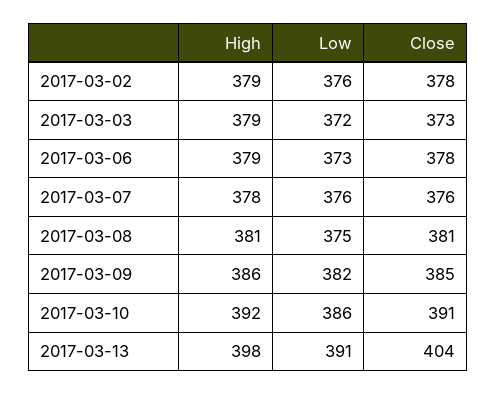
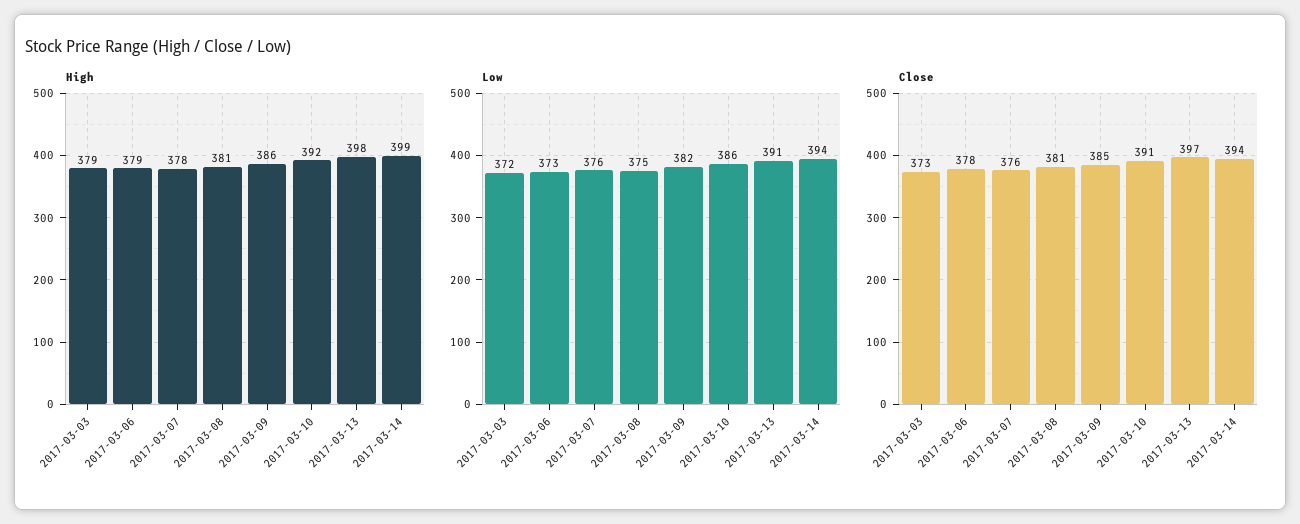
High, 2017-03-02: 379 -> none
Low, 2017-03-02: 376 -> none
Close, 2017-03-02: 378 -> none
Close, 2017-03-13: 404 -> 397
High, 2017-03-14: none -> 399
Low, 2017-03-14: none -> 394
Close, 2017-03-14: none -> 394

